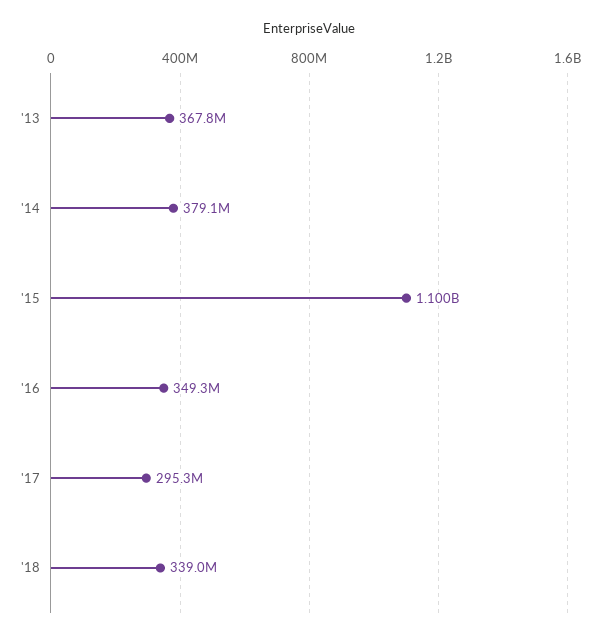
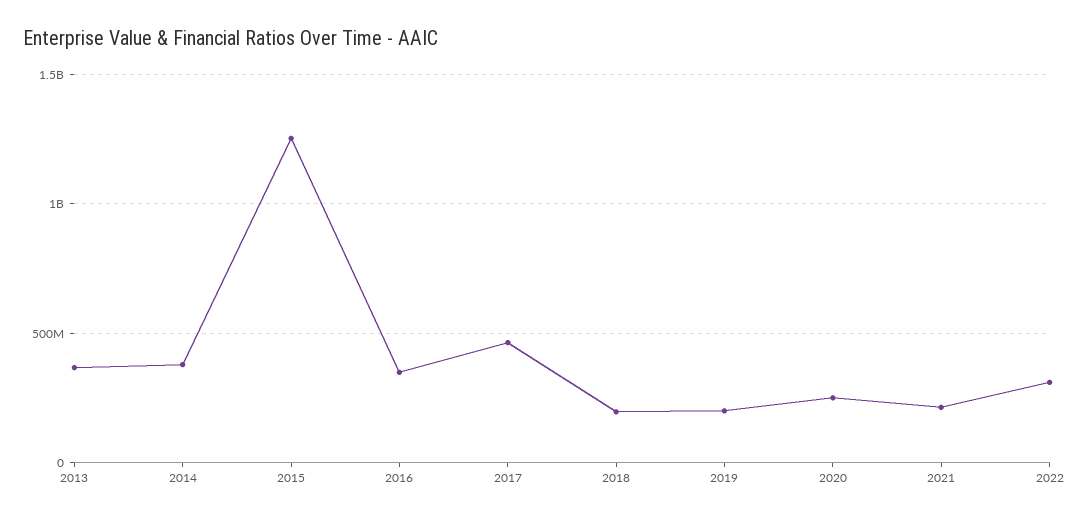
'15: 1100000000 -> 1250000000
'17: 295300000 -> 450000000
'18: 339000000 -> 200000000
2019: none -> 200000000
2020: none -> 250000000
2021: none -> 200000000
2022: none -> 300000000

